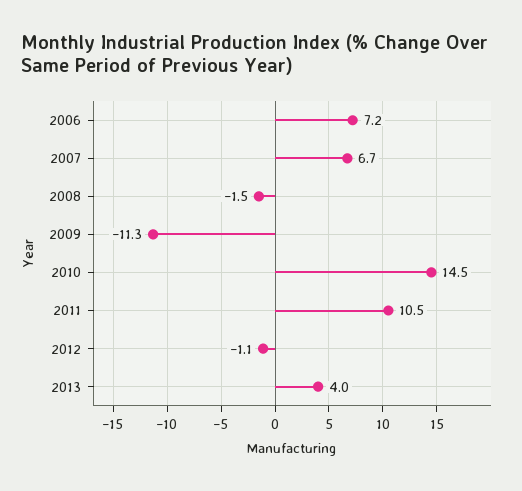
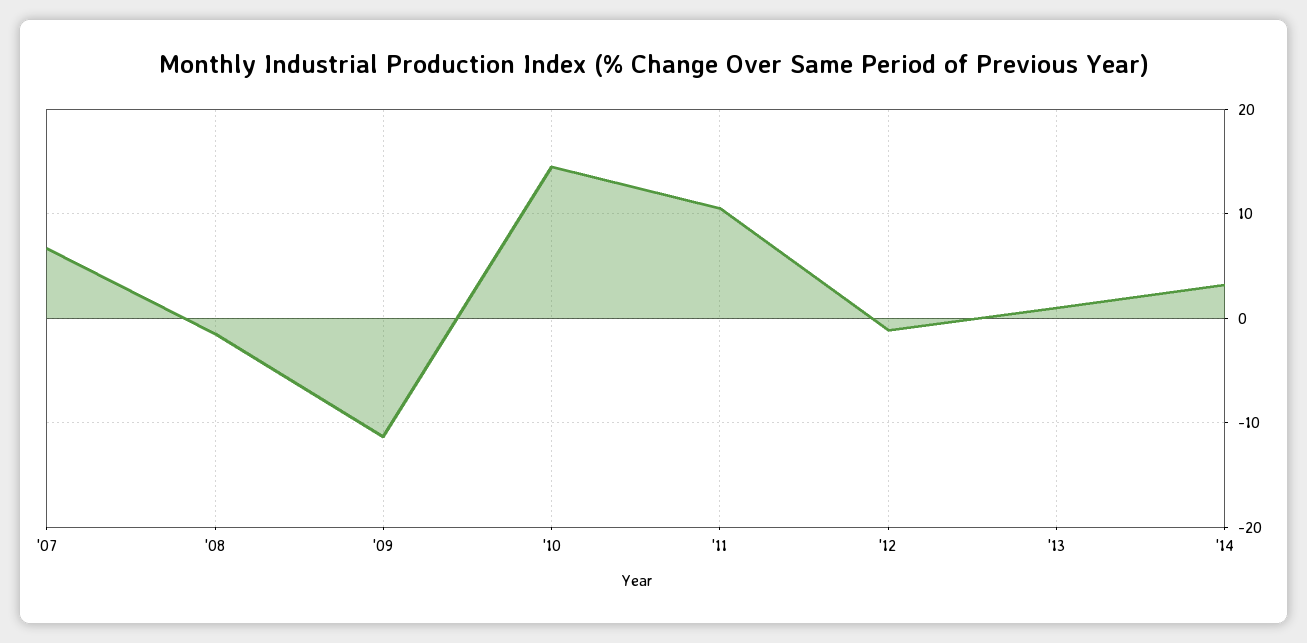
2006: 7.2 -> none
2013: 4 -> 1
'14: none -> 3

